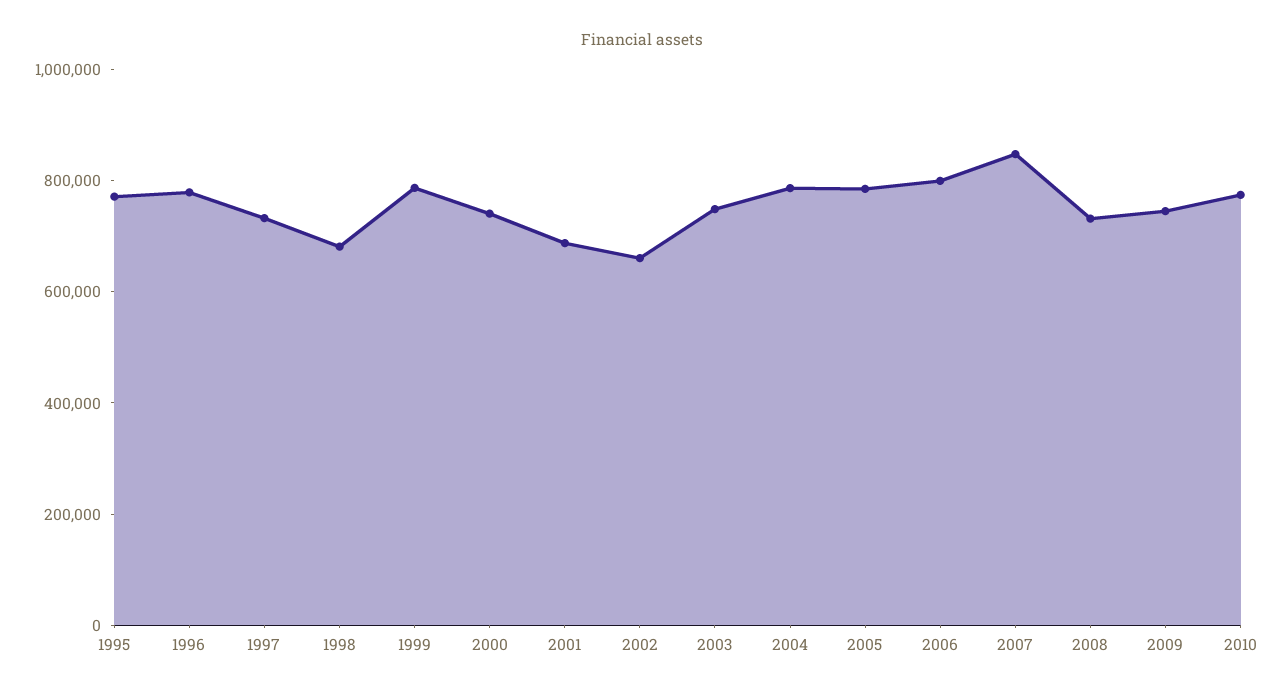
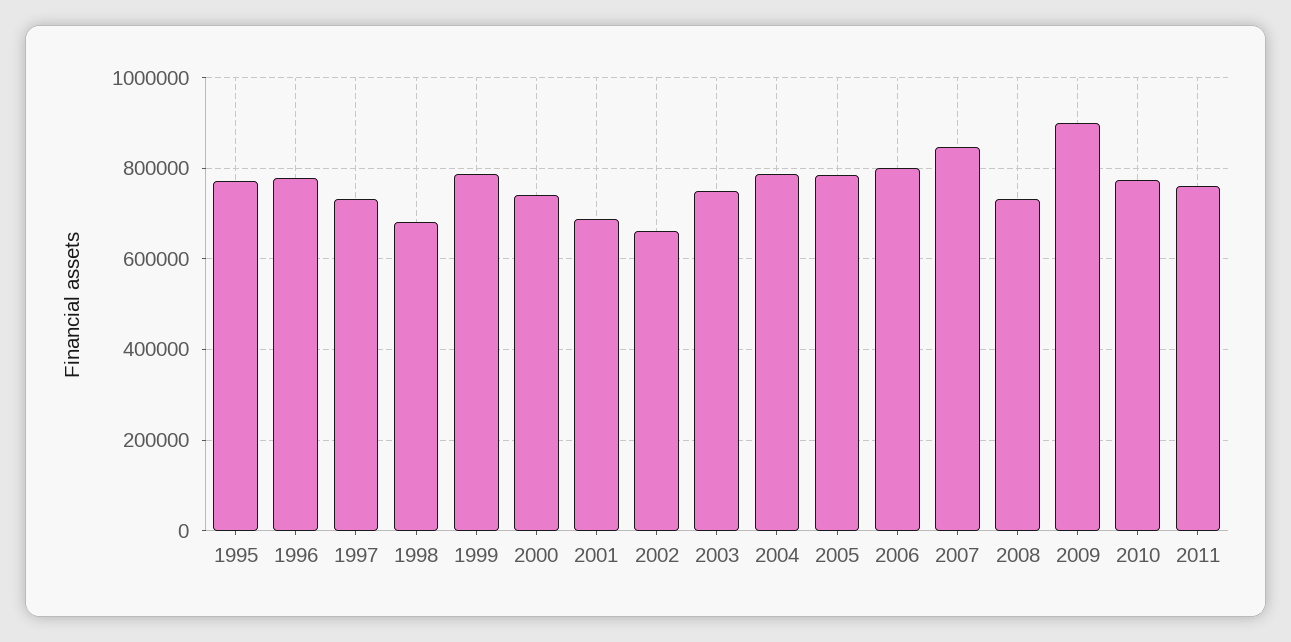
2009: 750000 -> 900000
2011: none -> 760000

